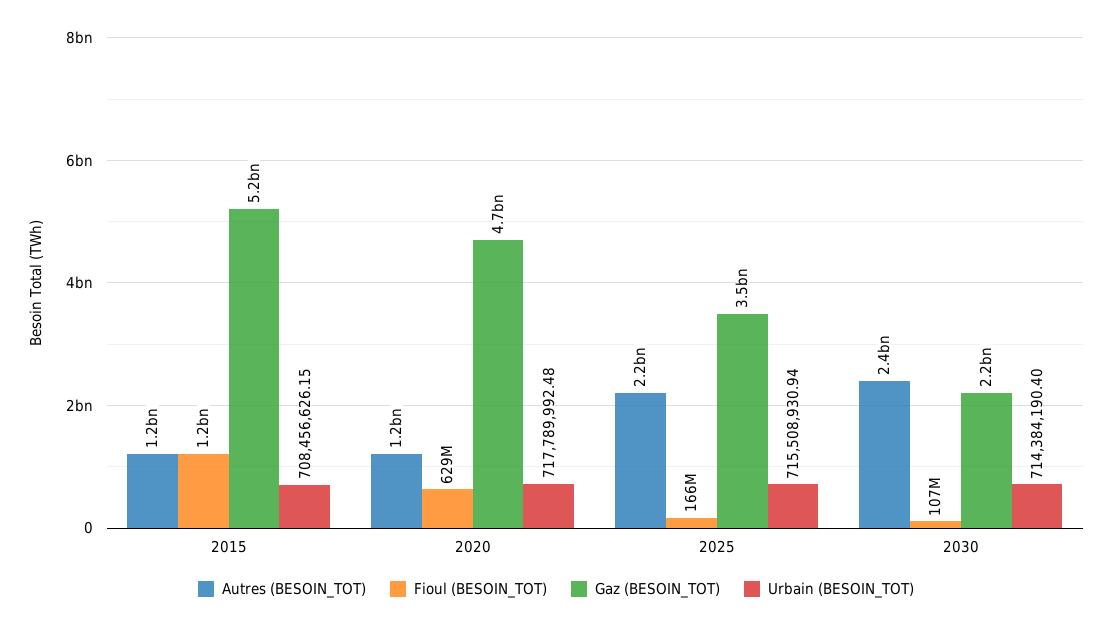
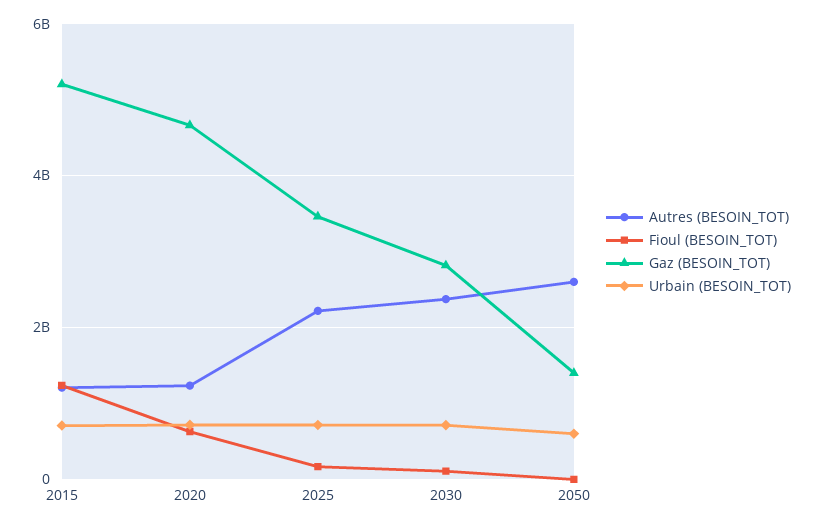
Gaz (BESOIN_TOT), 2030: 2200000000 -> 2800000000
Autres (BESOIN_TOT), 2050: none -> 2600000000
Fioul (BESOIN_TOT), 2050: none -> 0
Gaz (BESOIN_TOT), 2050: none -> 1400000000
Urbain (BESOIN_TOT), 2050: none -> 600000000

